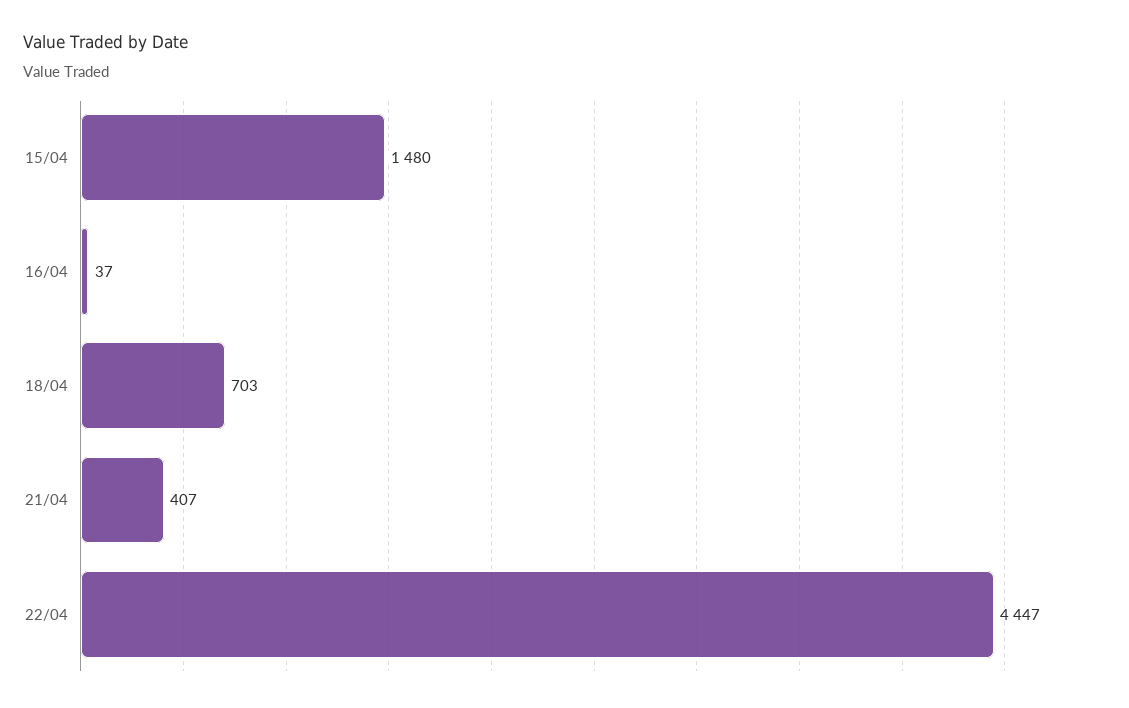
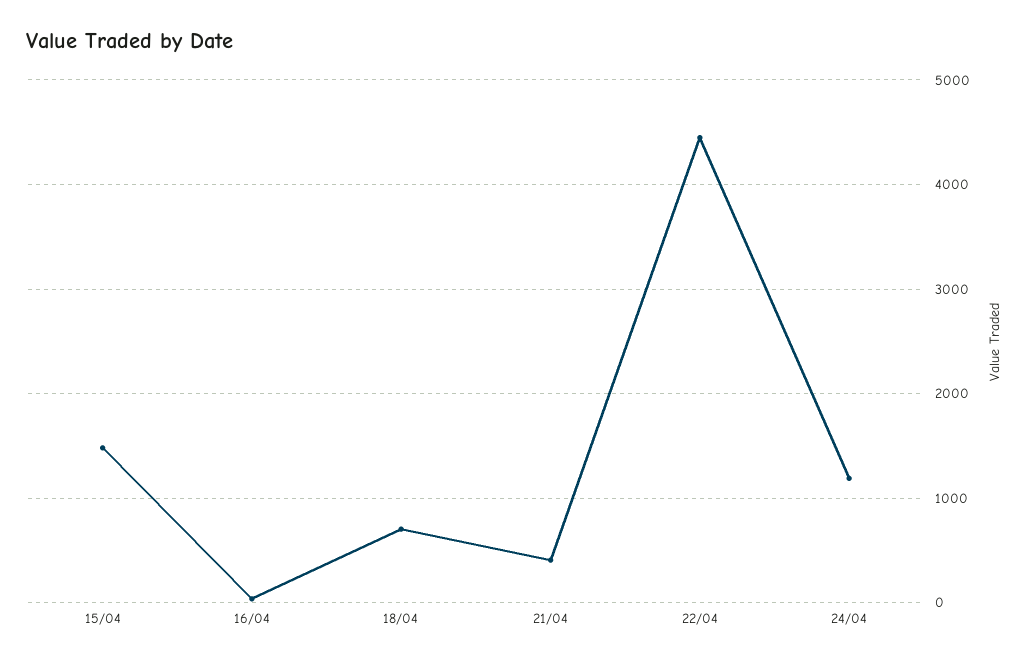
24/04: none -> 1200

